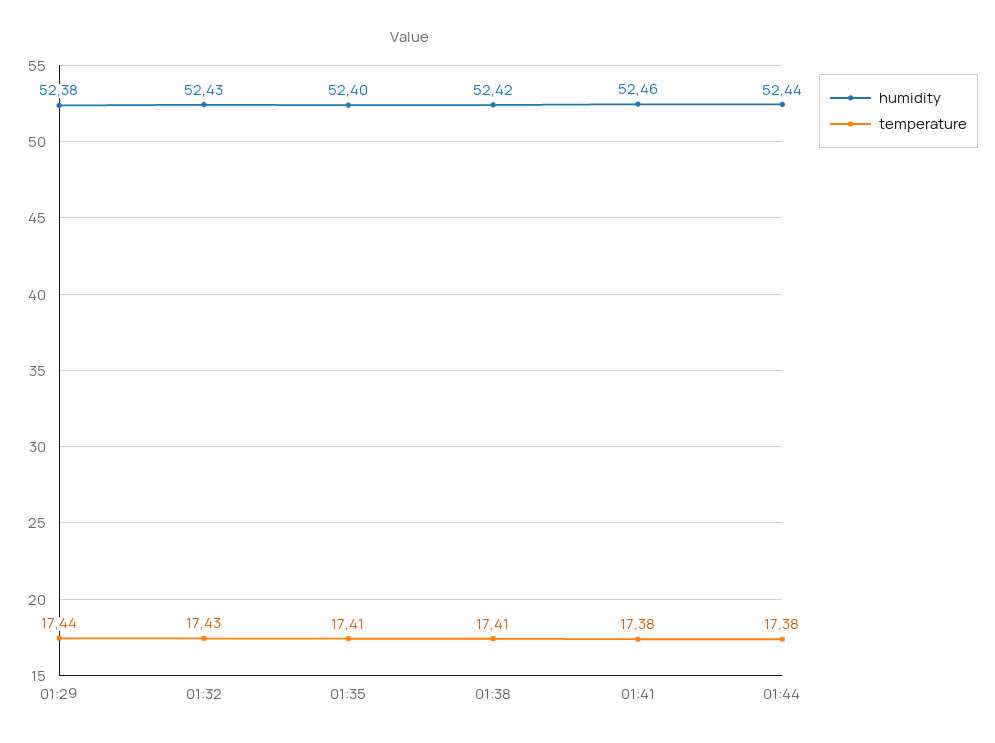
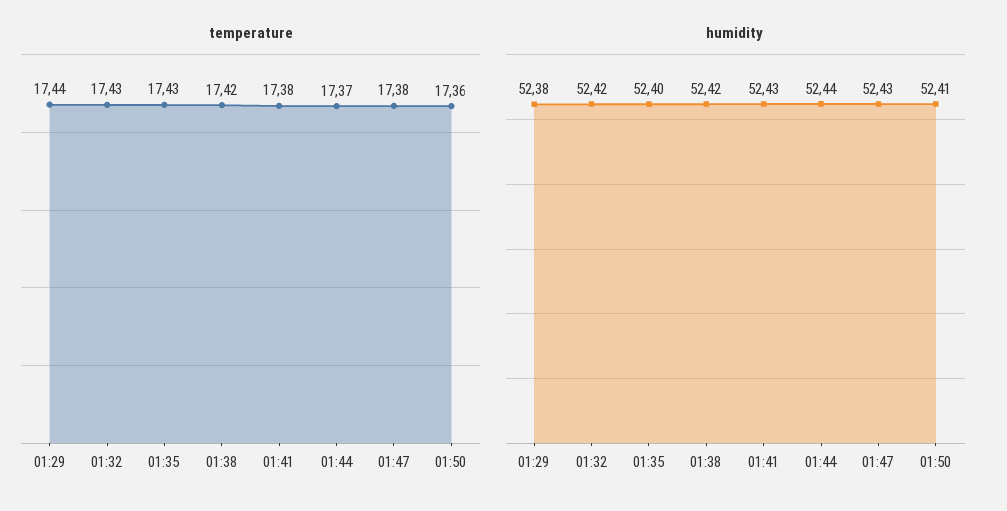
humidity, 01:32: 52.43 -> 52.42
temperature, 01:35: 17.41 -> 17.43
temperature, 01:38: 17.41 -> 17.42
humidity, 01:41: 52.46 -> 52.43
temperature, 01:44: 17.38 -> 17.37
temperature, 01:47: none -> 17.38
temperature, 01:50: none -> 17.36
humidity, 01:47: none -> 52.43
humidity, 01:50: none -> 52.41

